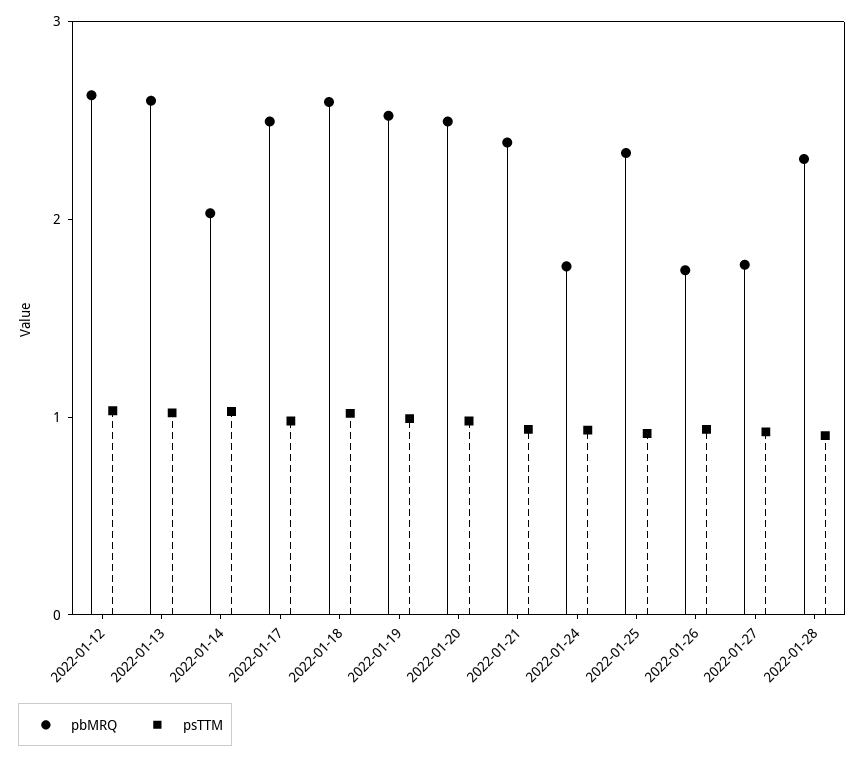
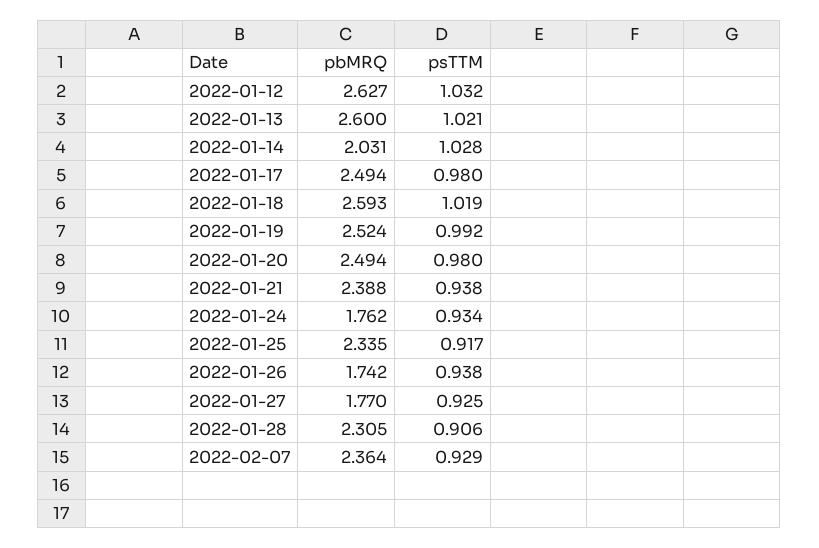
pbMRQ, 2022-02-07: none -> 2.364
psTTM, 2022-02-07: none -> 0.929

